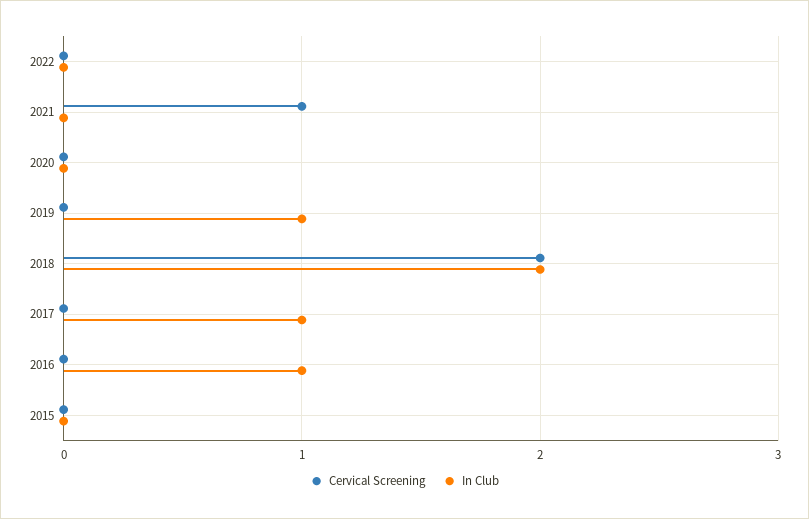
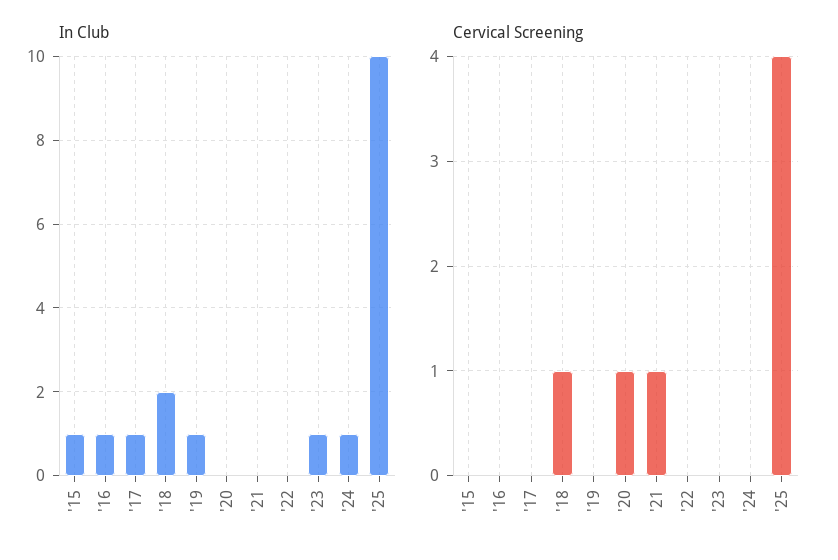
Cervical Screening, 2020: 0 -> 1
Cervical Screening, 2018: 2 -> 1
In Club, 2015: 0 -> 1
In Club, '23: none -> 1
In Club, '24: none -> 1
In Club, '25: none -> 10
Cervical Screening, '23: none -> 0
Cervical Screening, '24: none -> 0
Cervical Screening, '25: none -> 4

